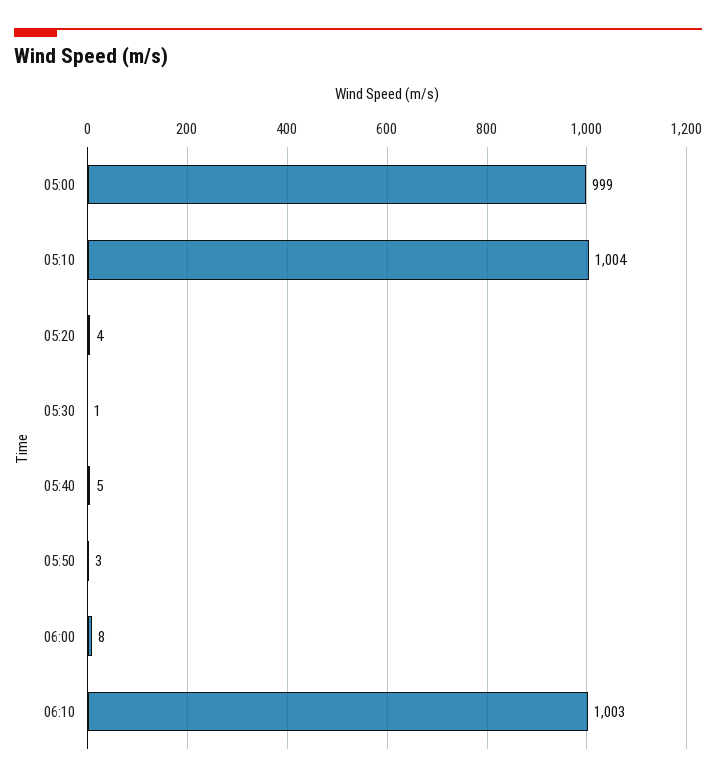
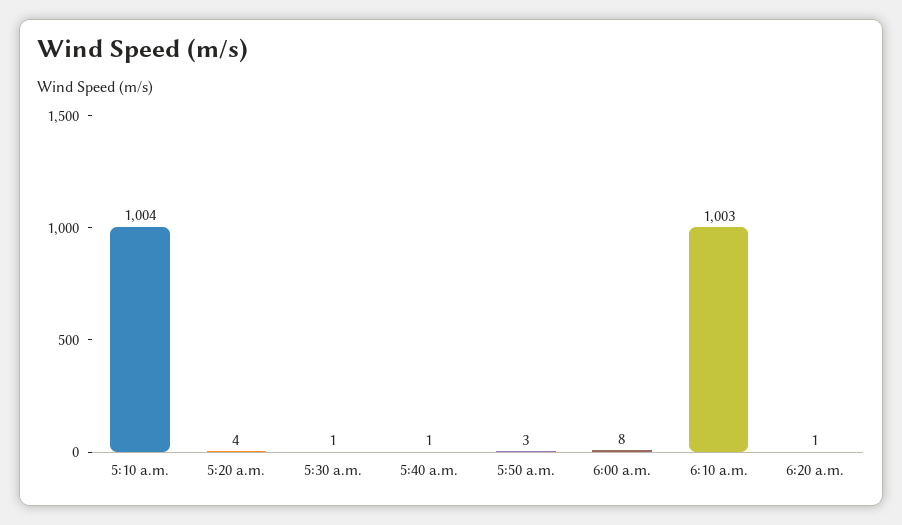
05:00: 999 -> none
05:40: 5 -> 1
6:20 a.m.: none -> 1

